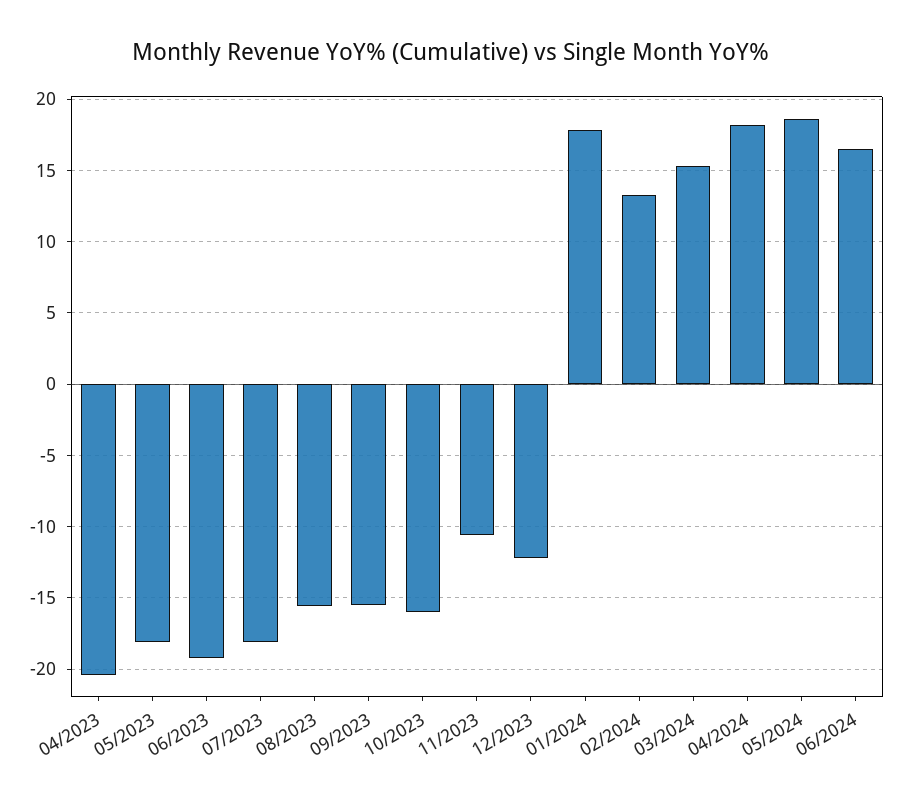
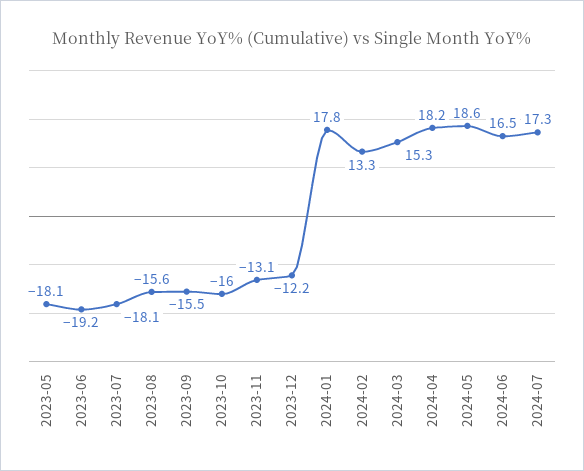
04/2023: -20.5 -> none
11/2023: -10.5 -> -13.1
2024-07: none -> 17.3

